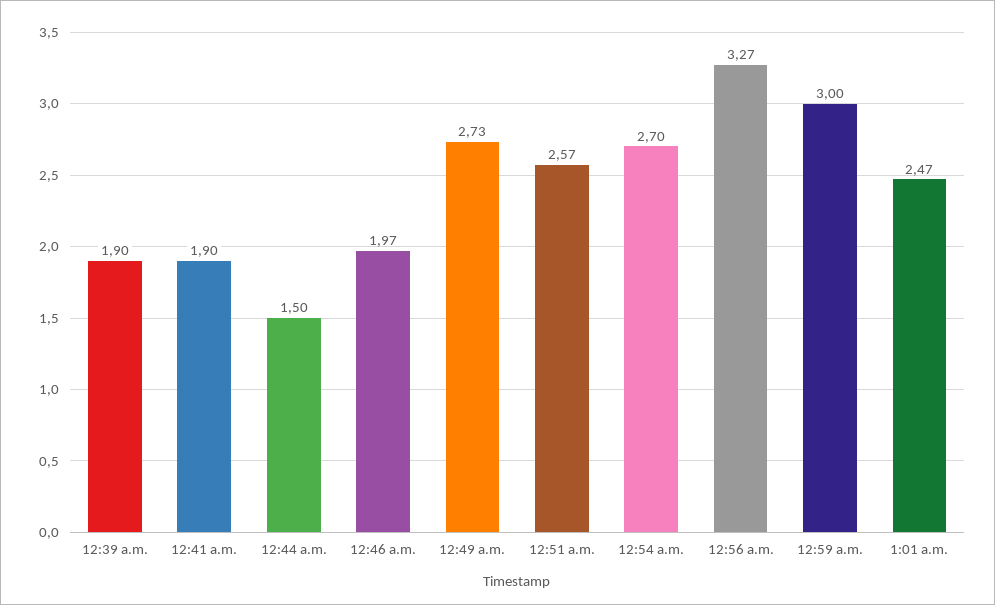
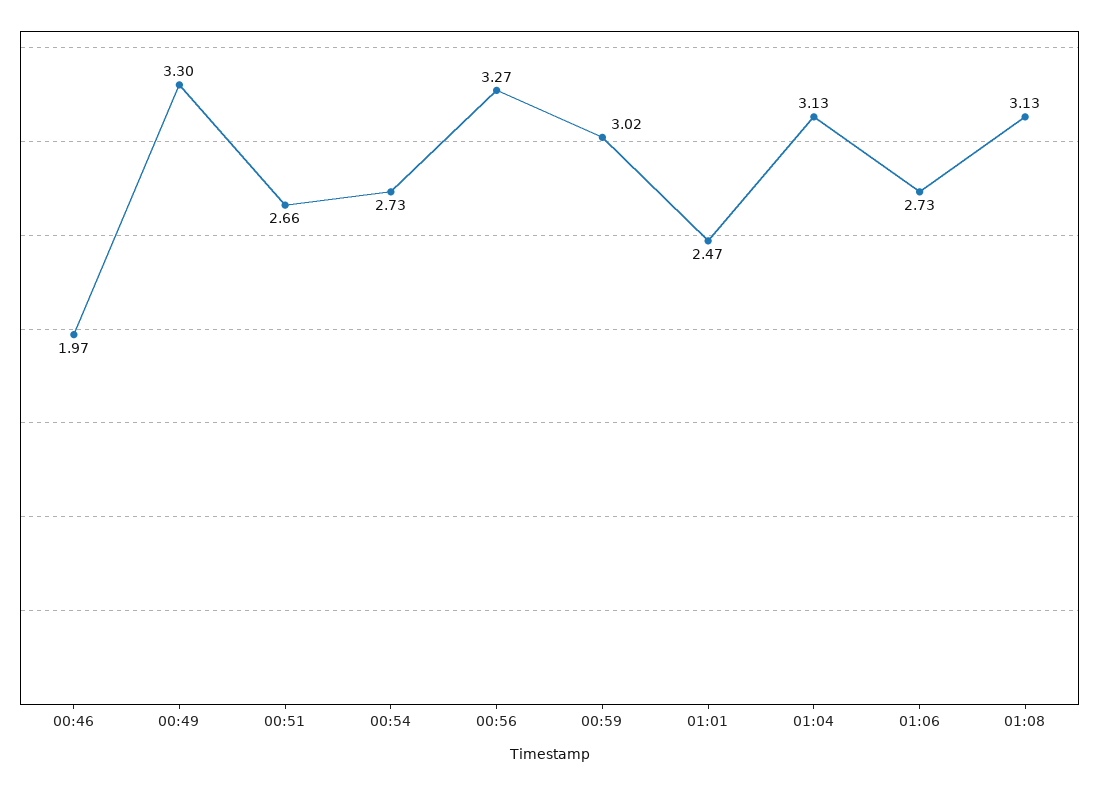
12:39 a.m.: 1.9 -> none
12:41 a.m.: 1.9 -> none
12:44 a.m.: 1.5 -> none
12:49 a.m.: 2.73 -> 3.3
12:51 a.m.: 2.57 -> 2.66
12:54 a.m.: 2.7 -> 2.73
12:59 a.m.: 3 -> 3.02
01:04: none -> 3.13
01:06: none -> 2.73
01:08: none -> 3.13

